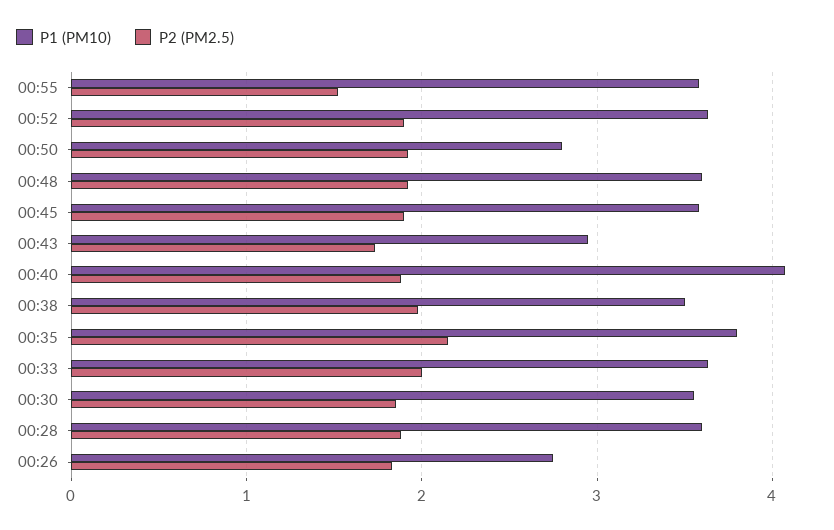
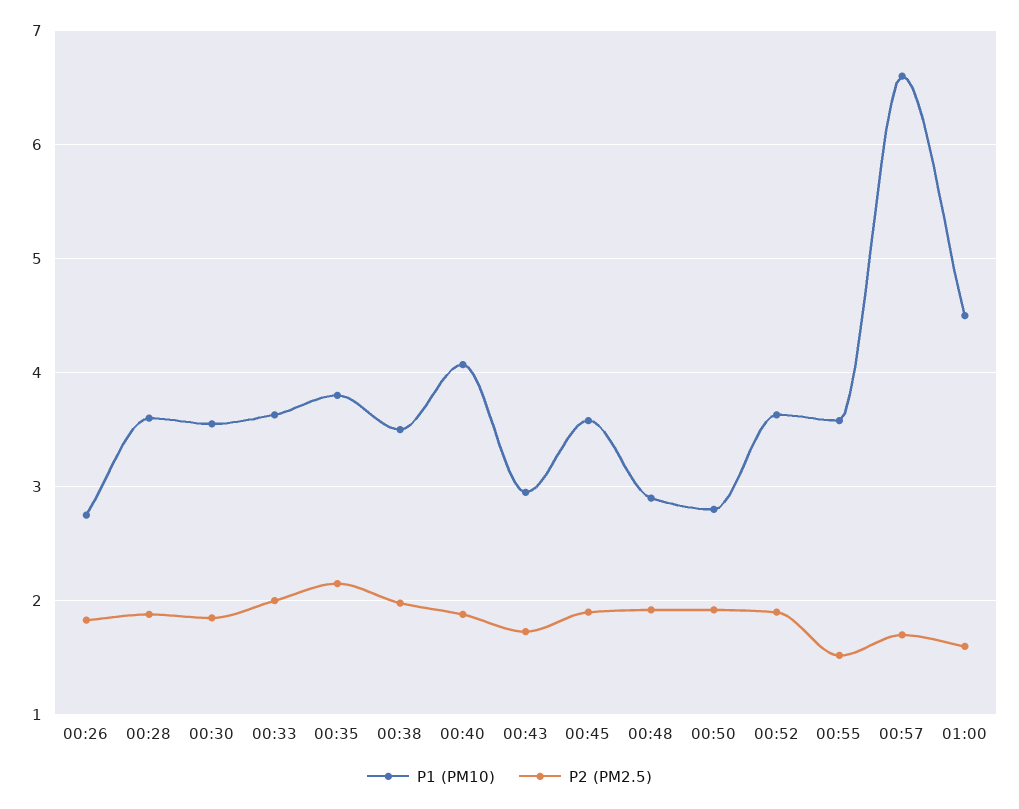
P1 (PM10), 00:48: 3.6 -> 2.9
P1 (PM10), 00:57: none -> 6.6
P2 (PM2.5), 00:57: none -> 1.7
P1 (PM10), 01:00: none -> 4.5
P2 (PM2.5), 01:00: none -> 1.6

